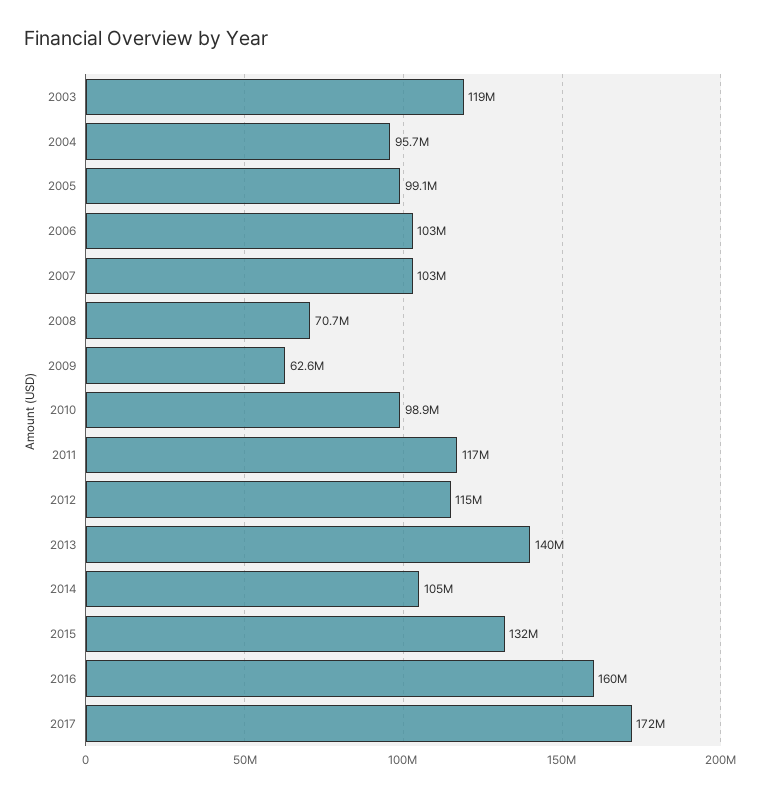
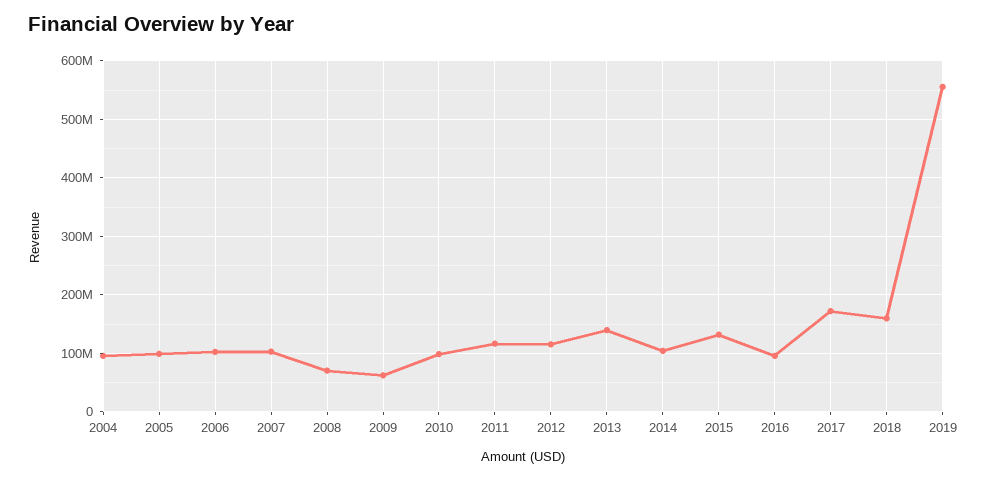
2003: 119000000 -> none
2016: 160000000 -> 100000000
2018: none -> 160000000
2019: none -> 560000000

